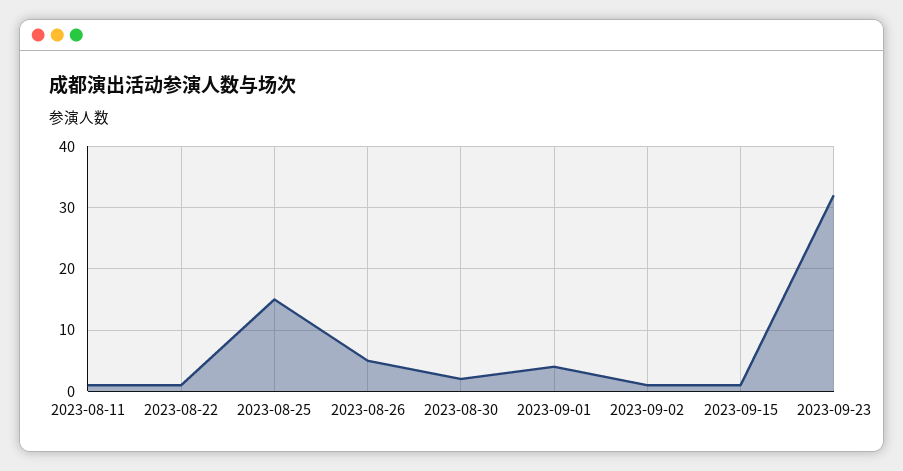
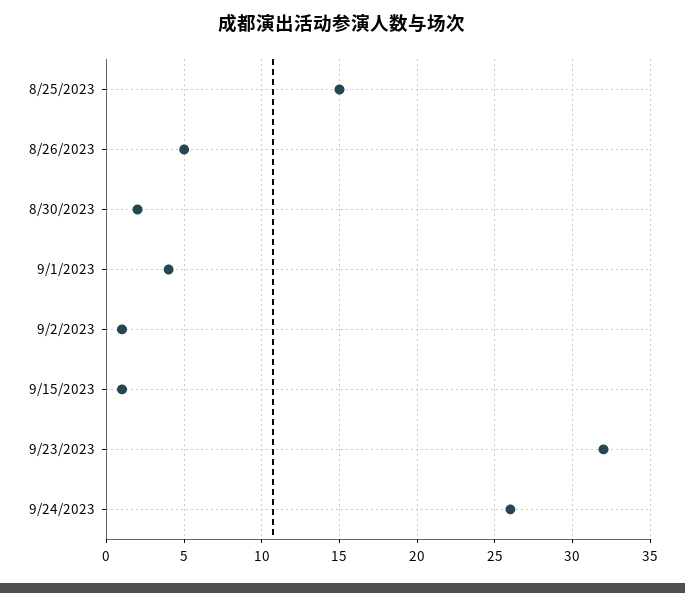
2023-08-11: 1 -> none
2023-08-22: 1 -> none
9/24/2023: none -> 26

